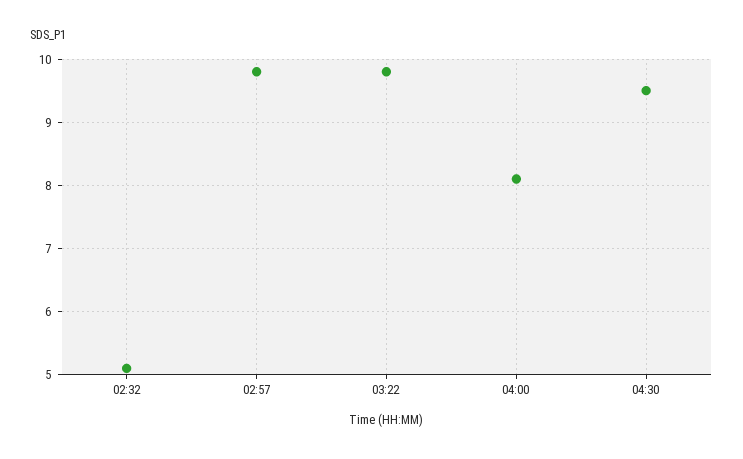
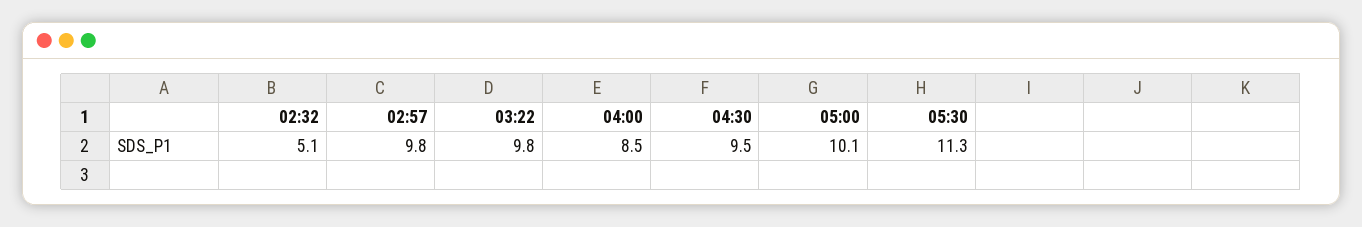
04:00: 8.1 -> 8.5
05:00: none -> 10.1
05:30: none -> 11.3

